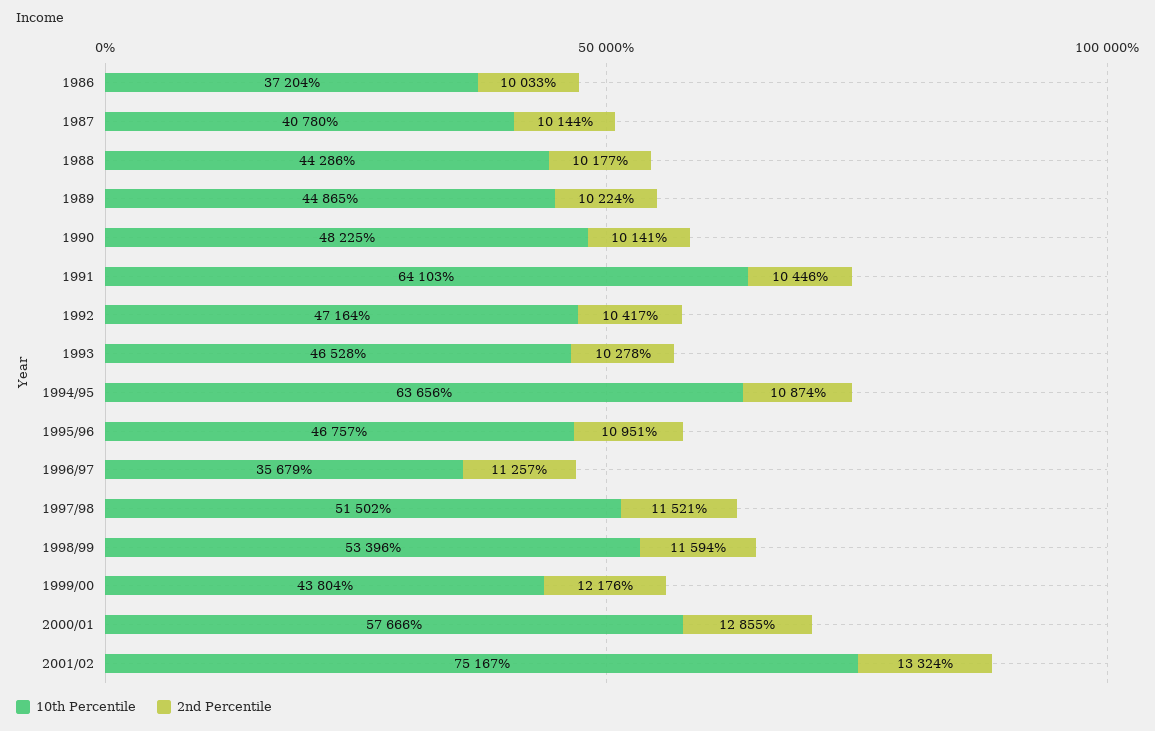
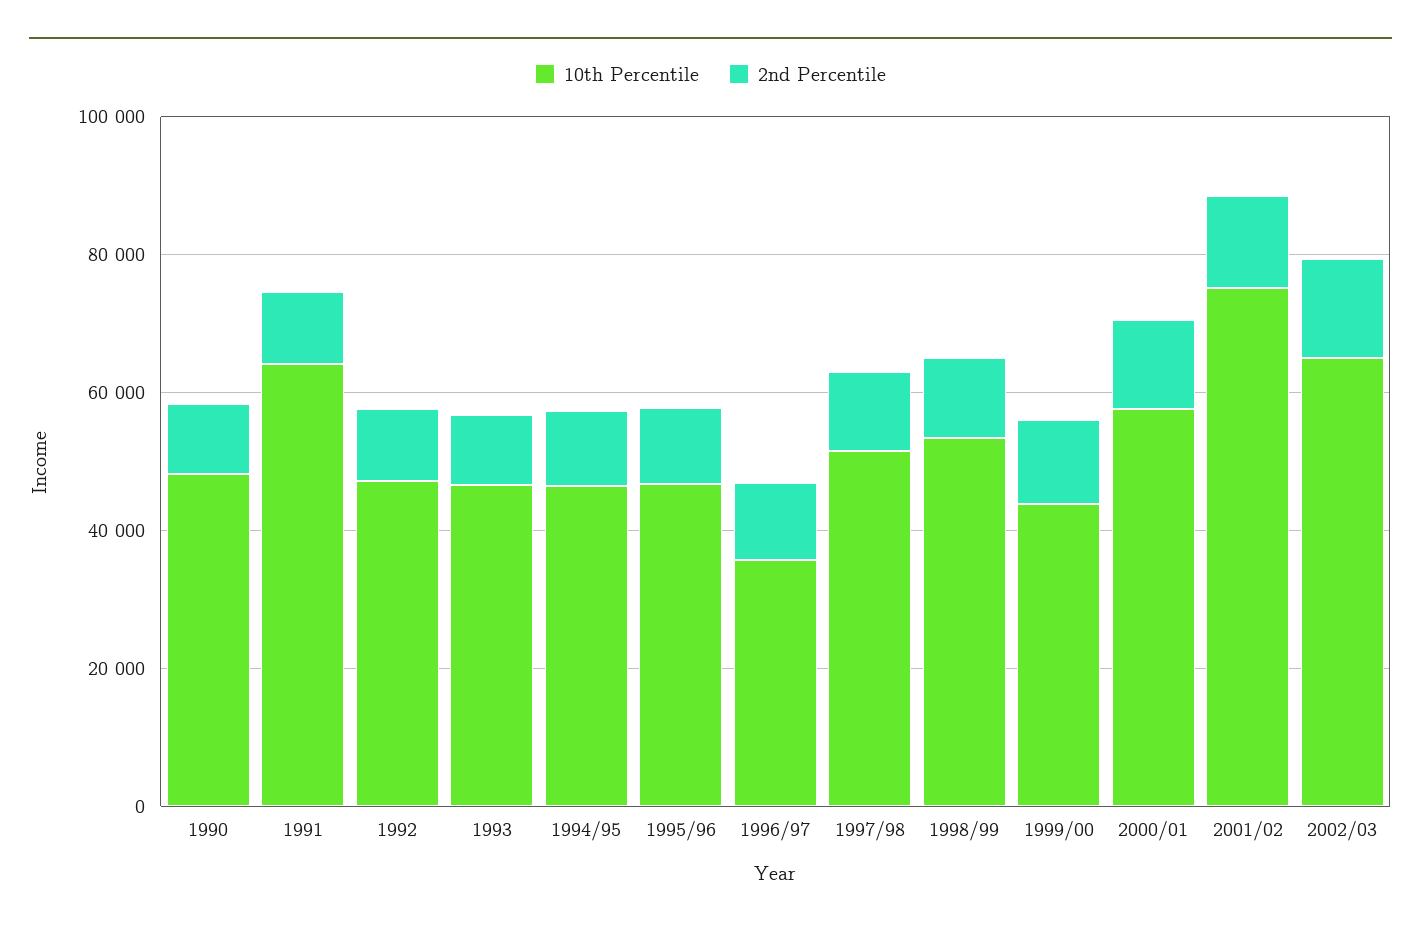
10th Percentile, 1986: 37204 -> none
2nd Percentile, 1986: 10033 -> none
10th Percentile, 1987: 40780 -> none
2nd Percentile, 1987: 10144 -> none
10th Percentile, 1988: 44286 -> none
2nd Percentile, 1988: 10177 -> none
10th Percentile, 1989: 44865 -> none
2nd Percentile, 1989: 10224 -> none
10th Percentile, 1994/95: 63656 -> 45000
10th Percentile, 2002/03: none -> 65000
2nd Percentile, 2002/03: none -> 15000

